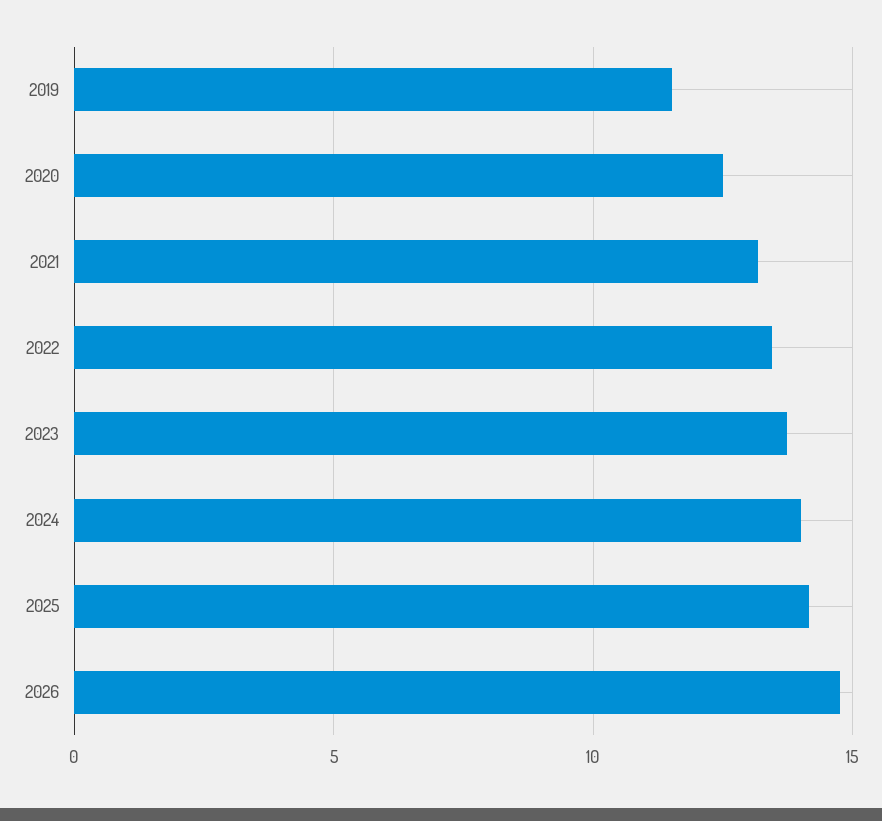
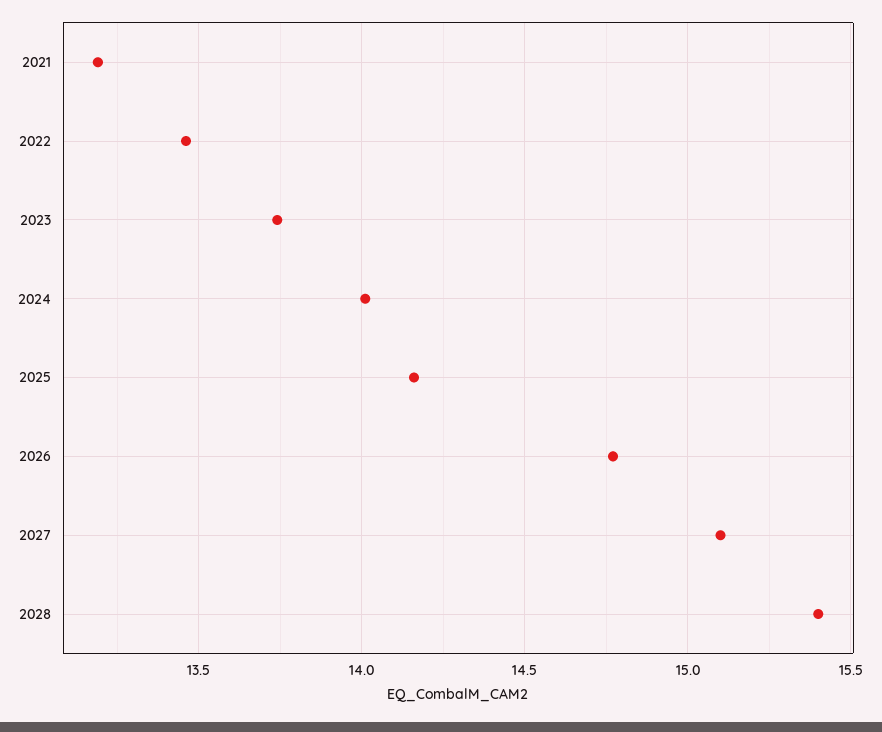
2019: 11.5 -> none
2020: 12.5 -> none
2027: none -> 15.1
2028: none -> 15.4

